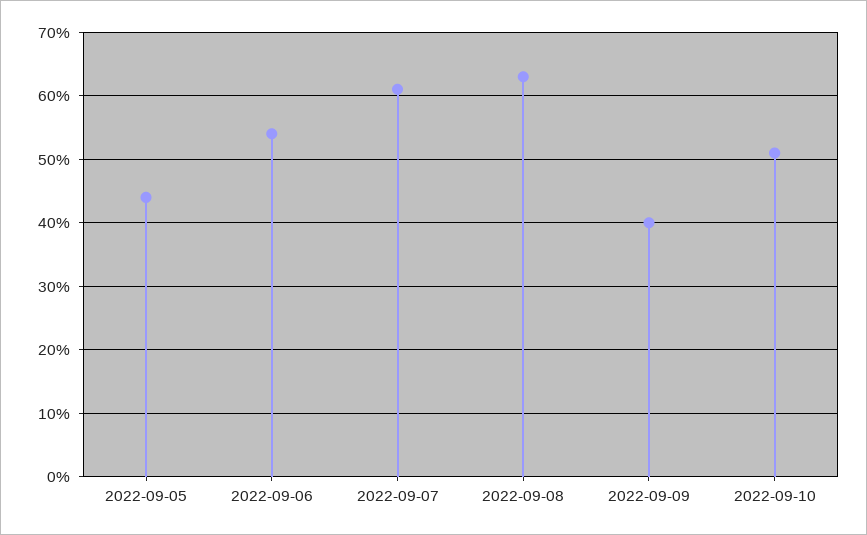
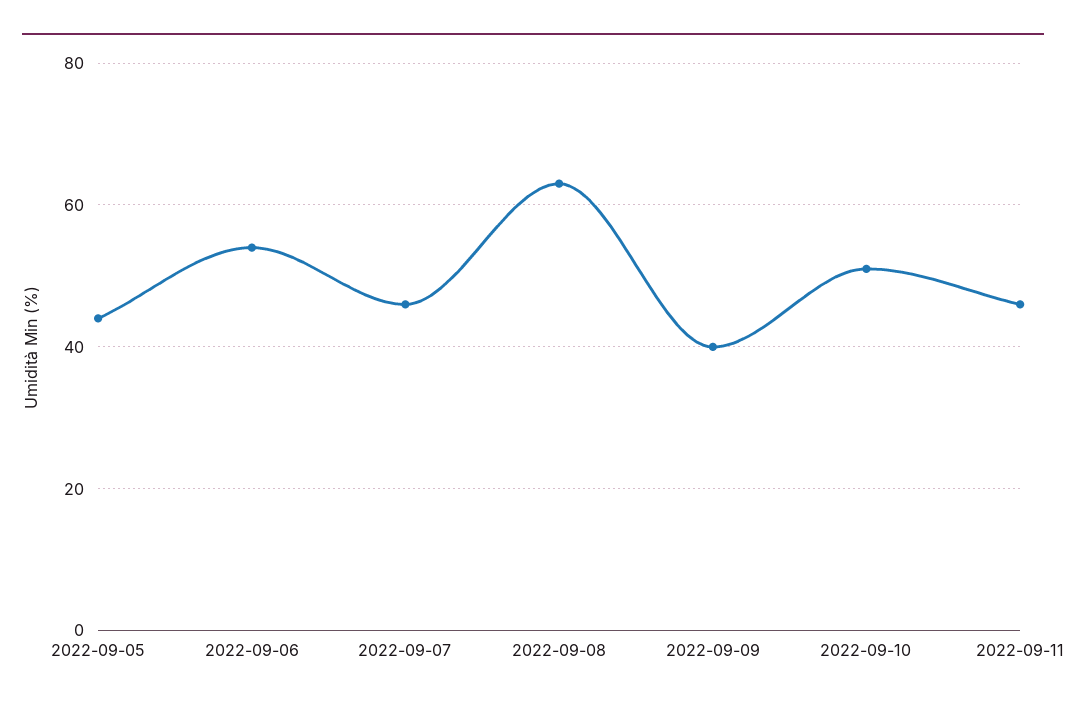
2022-09-07: 61 -> 45
2022-09-11: none -> 45

